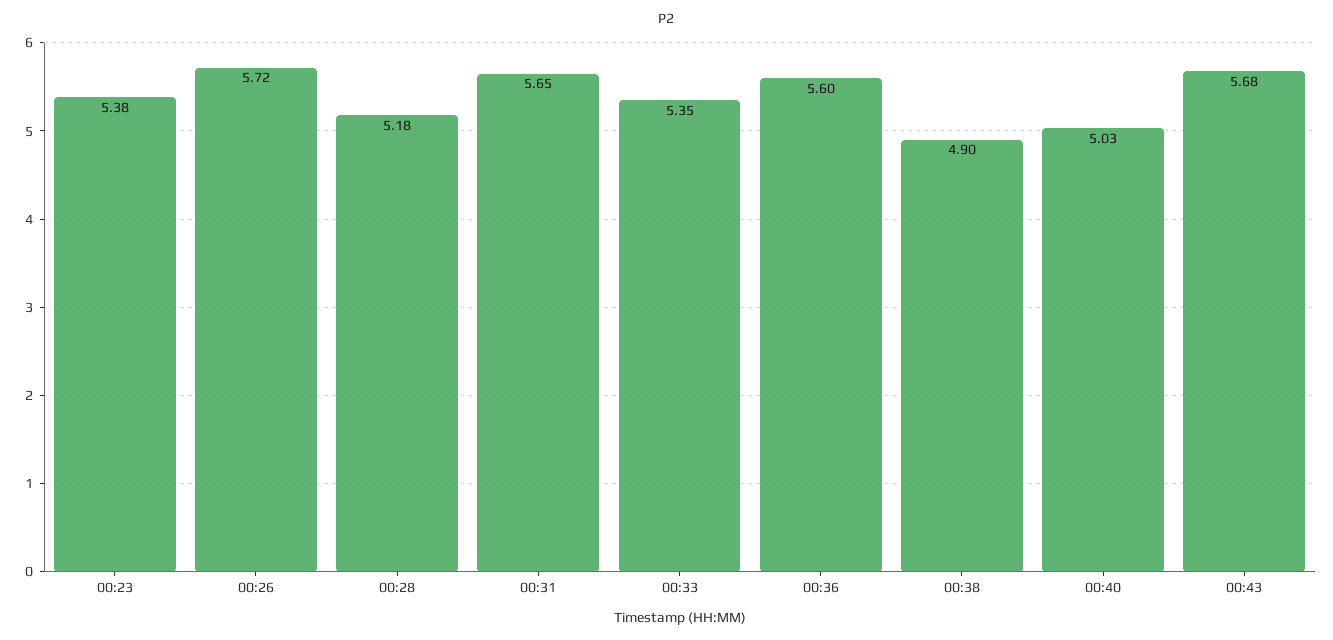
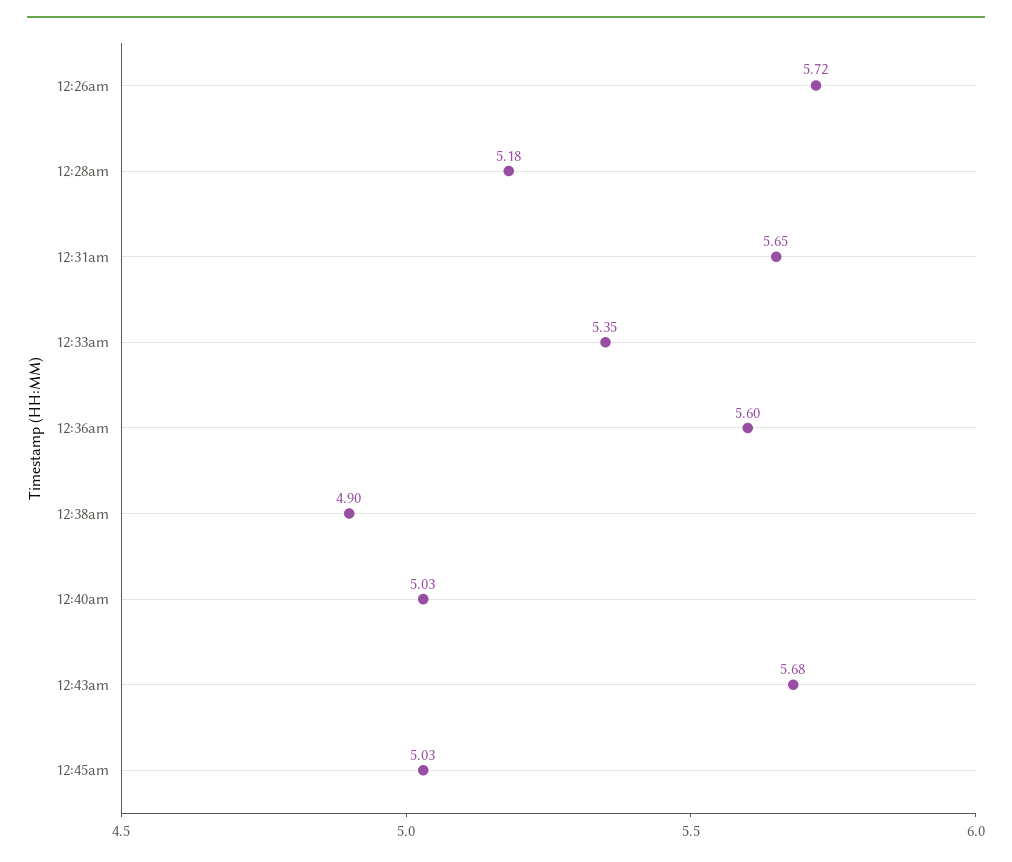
00:23: 5.38 -> none
12:45am: none -> 5.03

